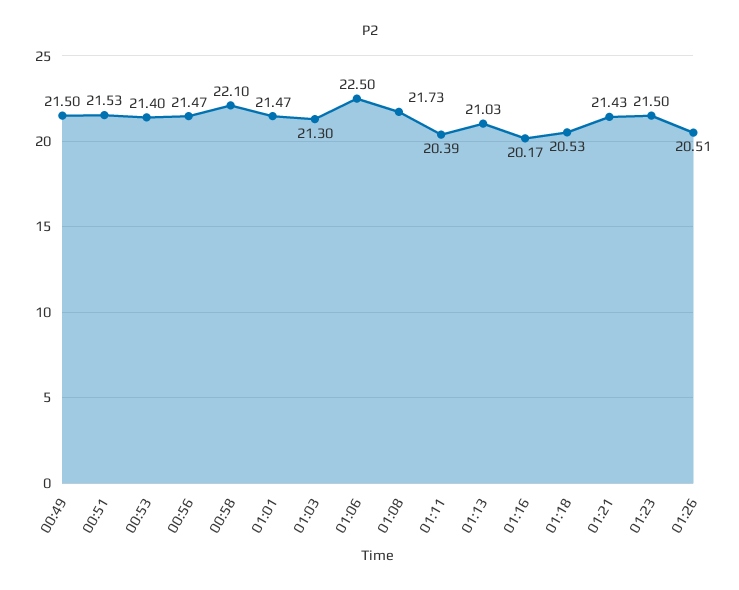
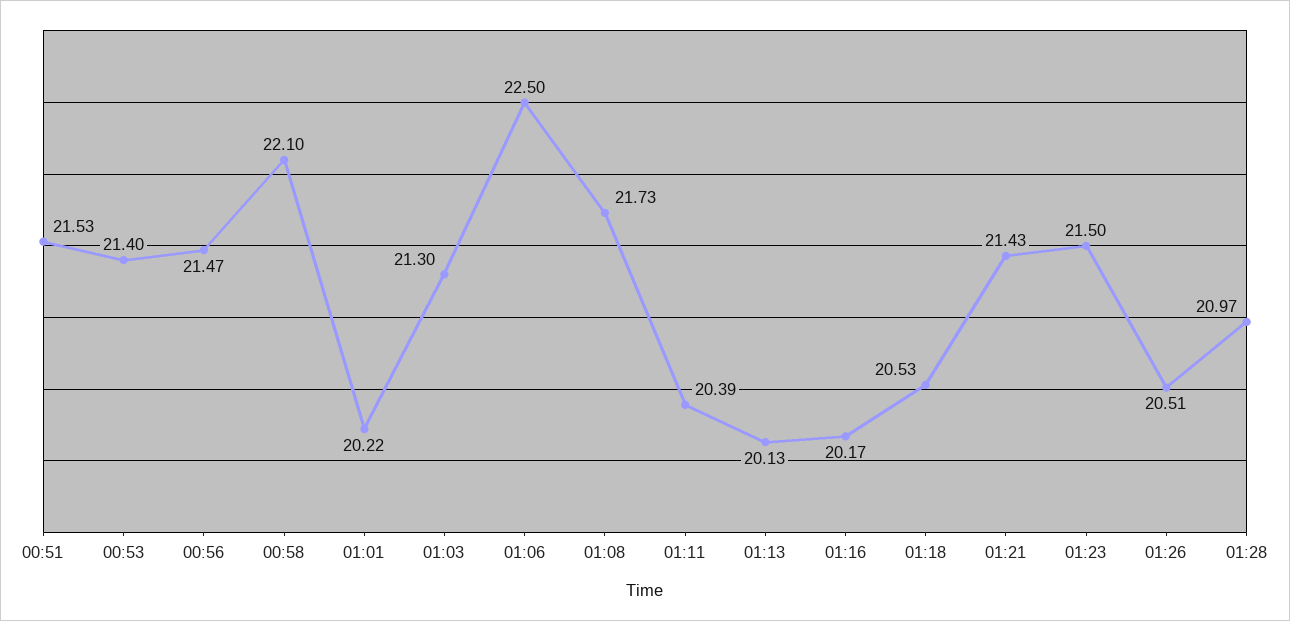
00:49: 21.5 -> none
01:01: 21.47 -> 20.22
01:13: 21.03 -> 20.13
01:28: none -> 20.97

